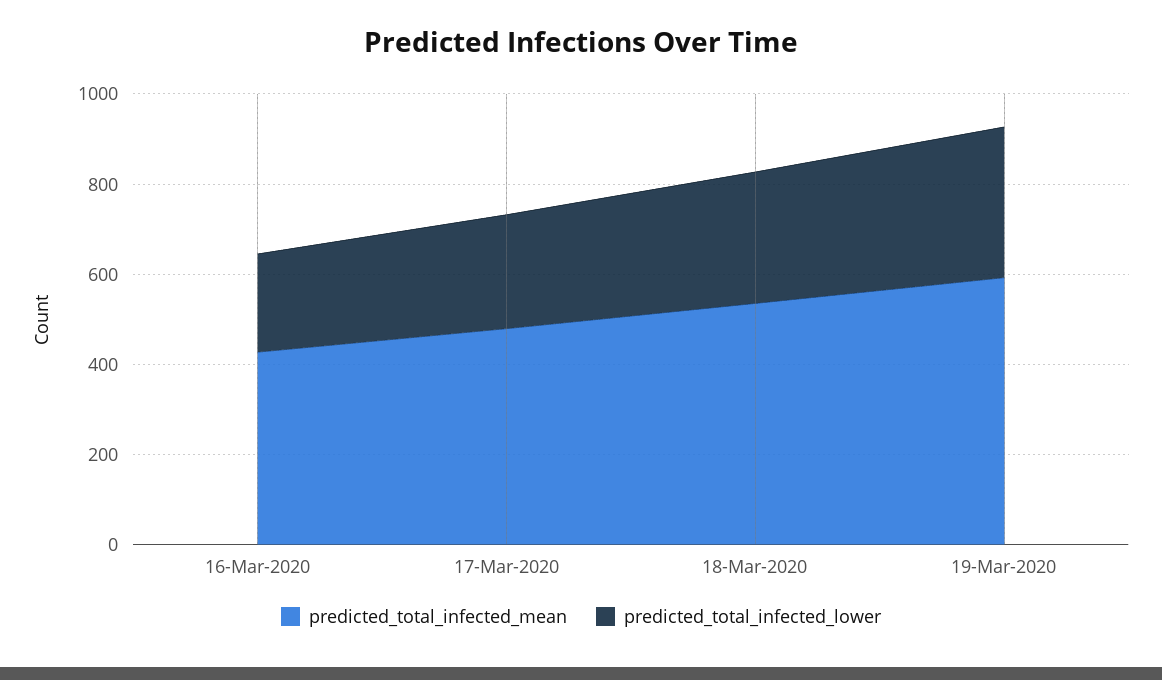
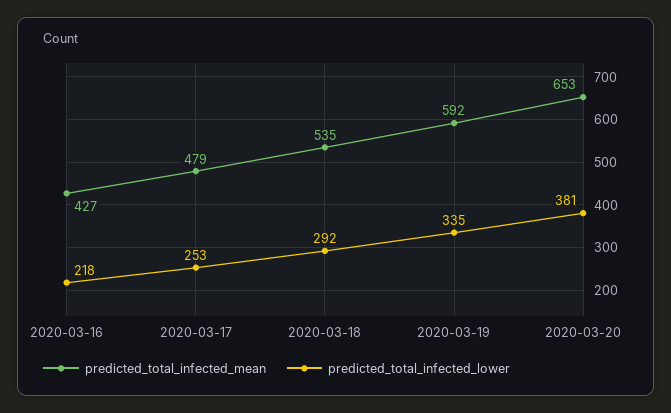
predicted_total_infected_mean, 2020-03-20: none -> 653
predicted_total_infected_lower, 2020-03-20: none -> 381

